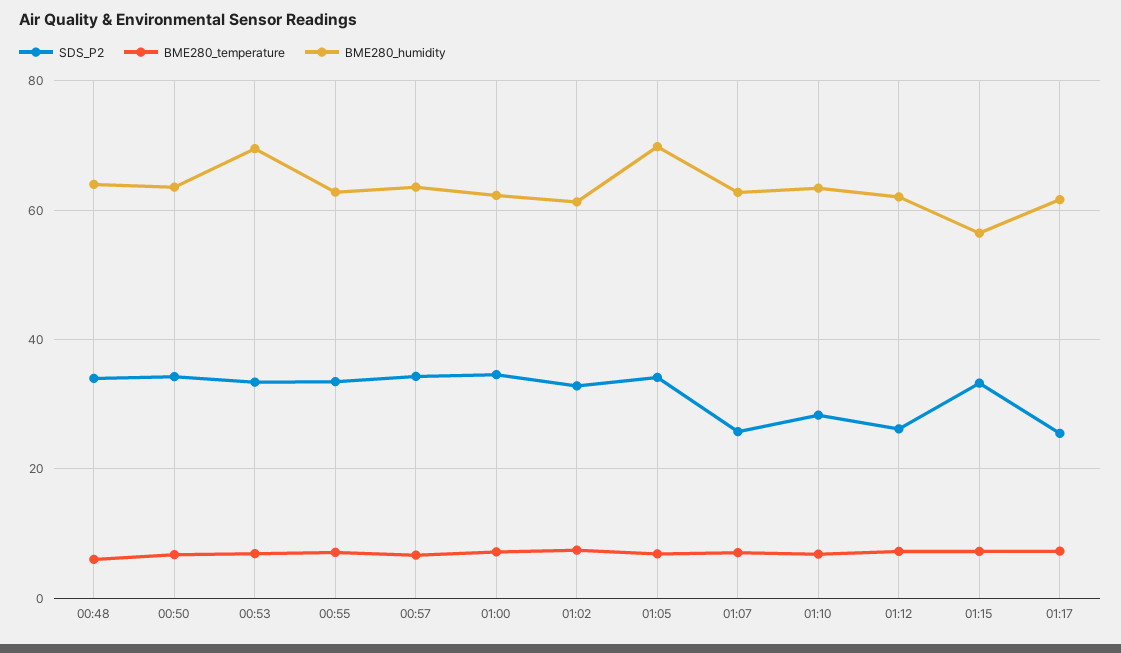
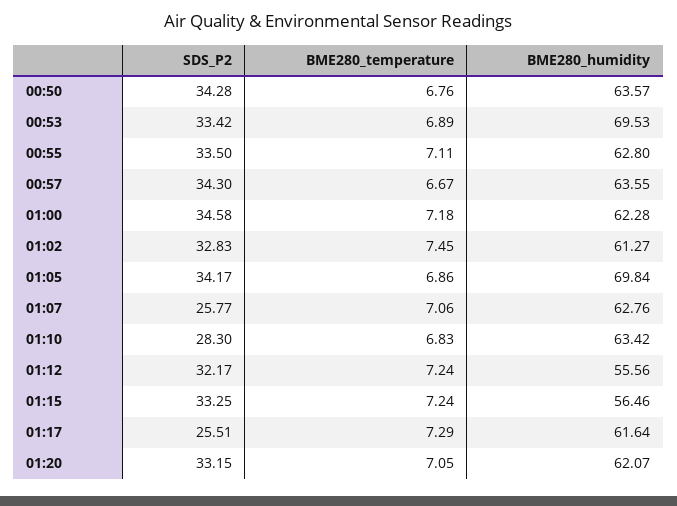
SDS_P2, 00:48: 34 -> none
BME280_temperature, 00:48: 6 -> none
BME280_humidity, 00:48: 64 -> none
SDS_P2, 01:12: 26 -> 32.17
BME280_humidity, 01:12: 62 -> 55.56
SDS_P2, 01:20: none -> 33.15
BME280_temperature, 01:20: none -> 7.05
BME280_humidity, 01:20: none -> 62.07

